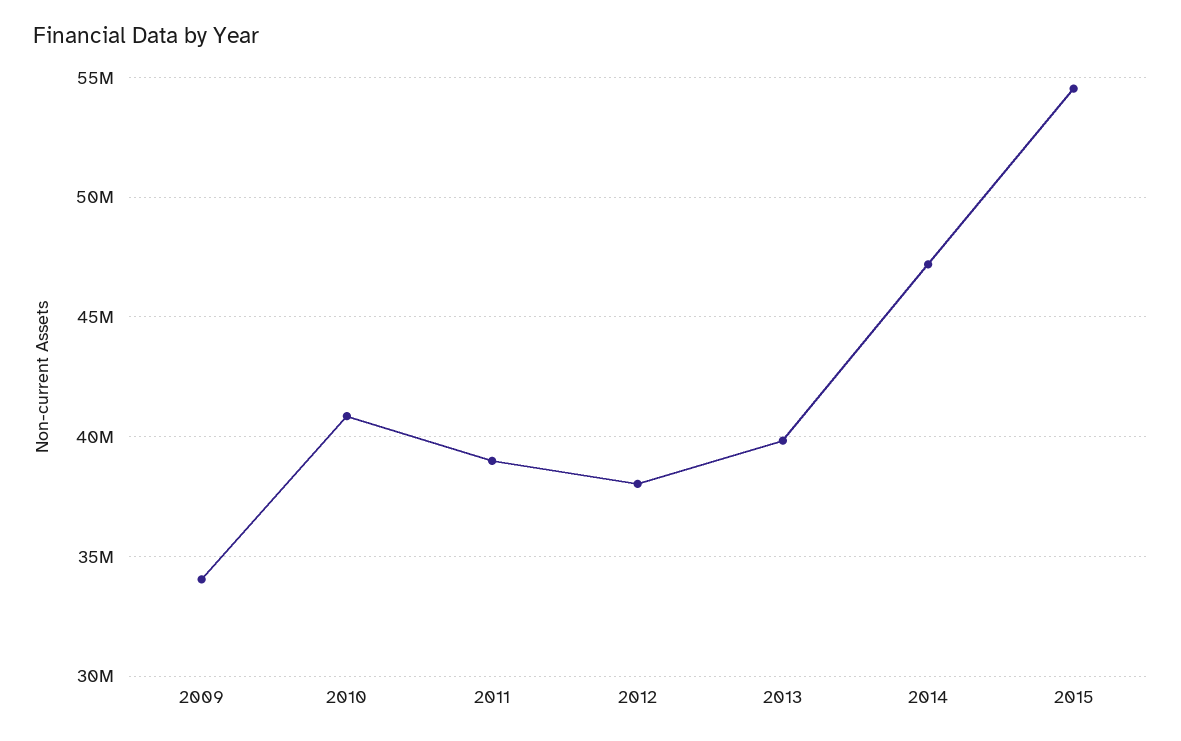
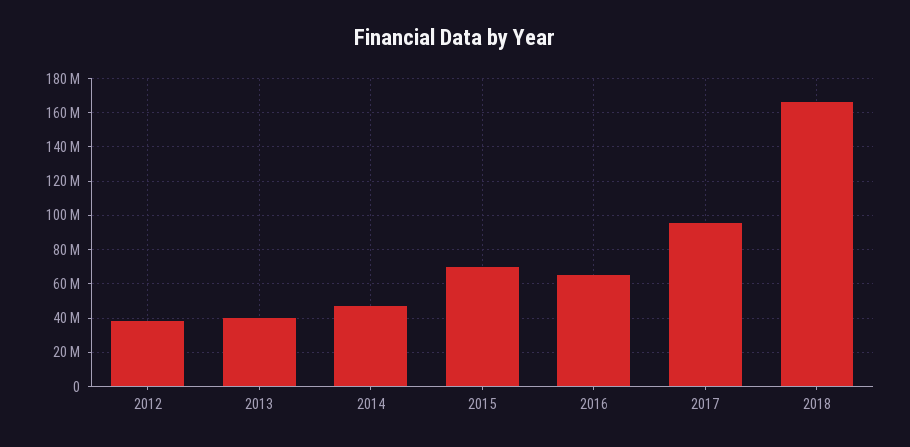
2009: 34000000 -> none
2010: 41000000 -> none
2011: 39000000 -> none
2015: 54500000 -> 70000000
2016: none -> 65000000
2017: none -> 95000000
2018: none -> 165000000

